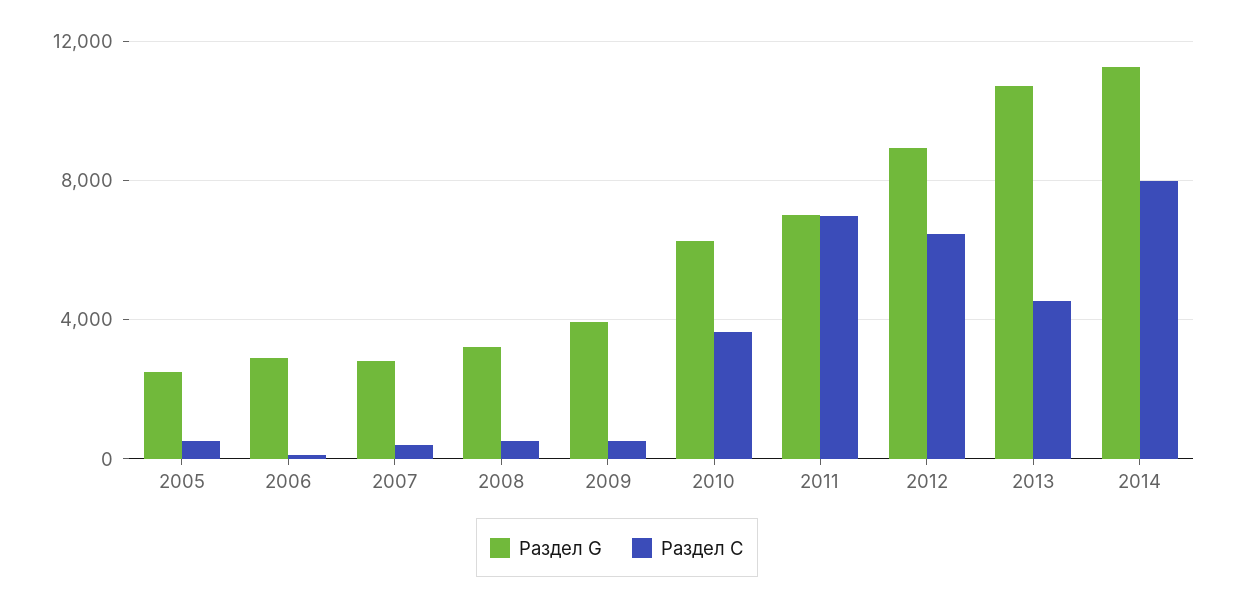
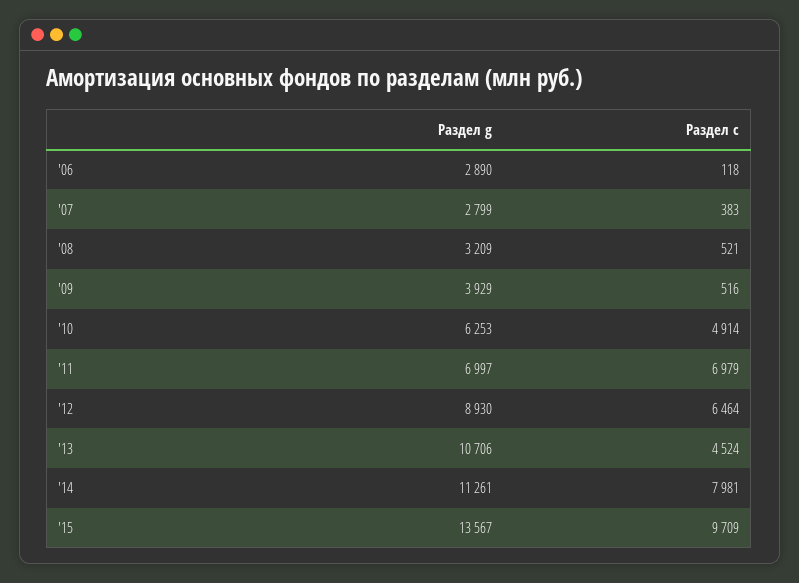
Раздел G, 2005: 2500 -> none
Раздел С, 2005: 500 -> none
Раздел С, 2010: 3500 -> 4914
Раздел G, '15: none -> 13567
Раздел С, '15: none -> 9709

